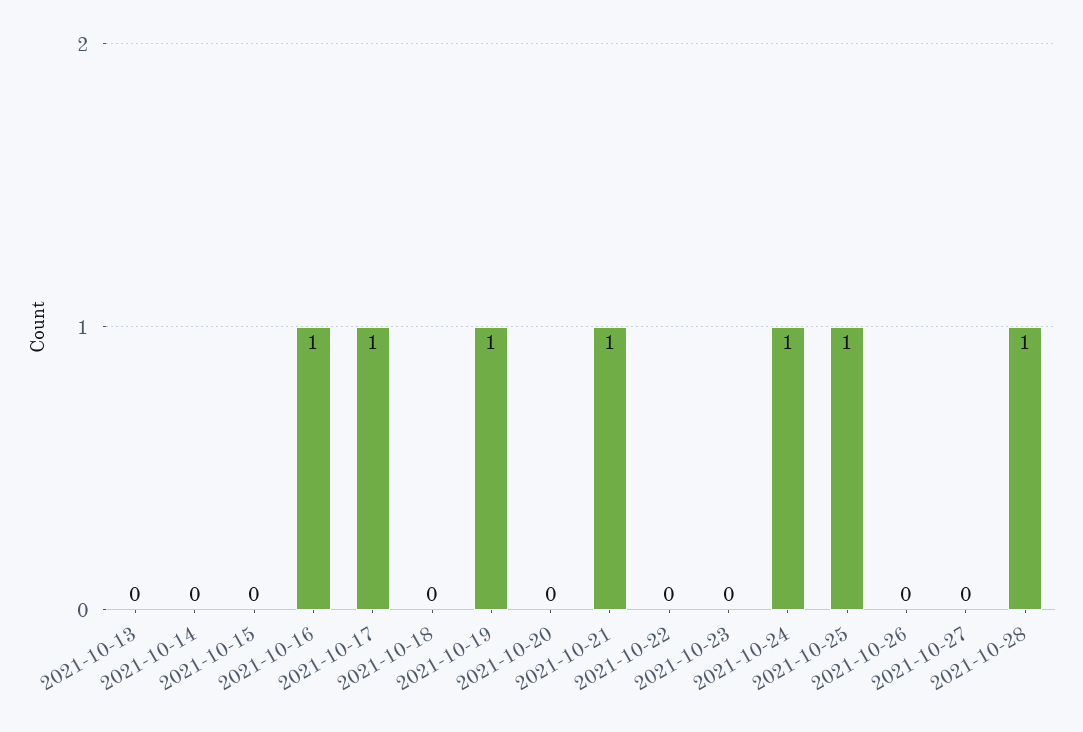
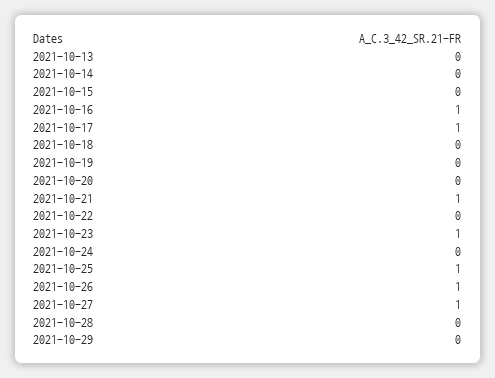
2021-10-19: 1 -> 0
2021-10-23: 0 -> 1
2021-10-24: 1 -> 0
2021-10-26: 0 -> 1
2021-10-27: 0 -> 1
2021-10-28: 1 -> 0
2021-10-29: none -> 0

